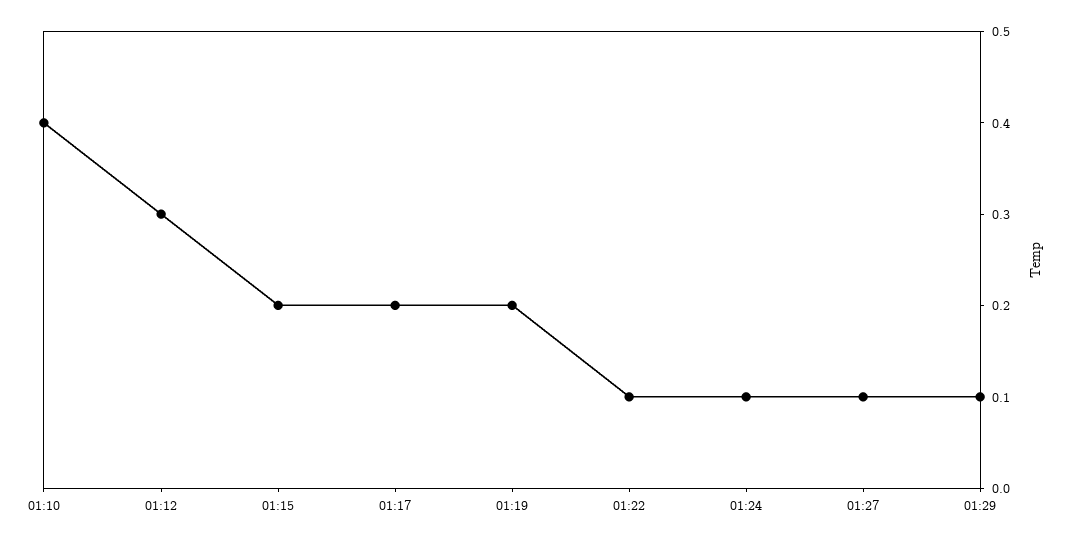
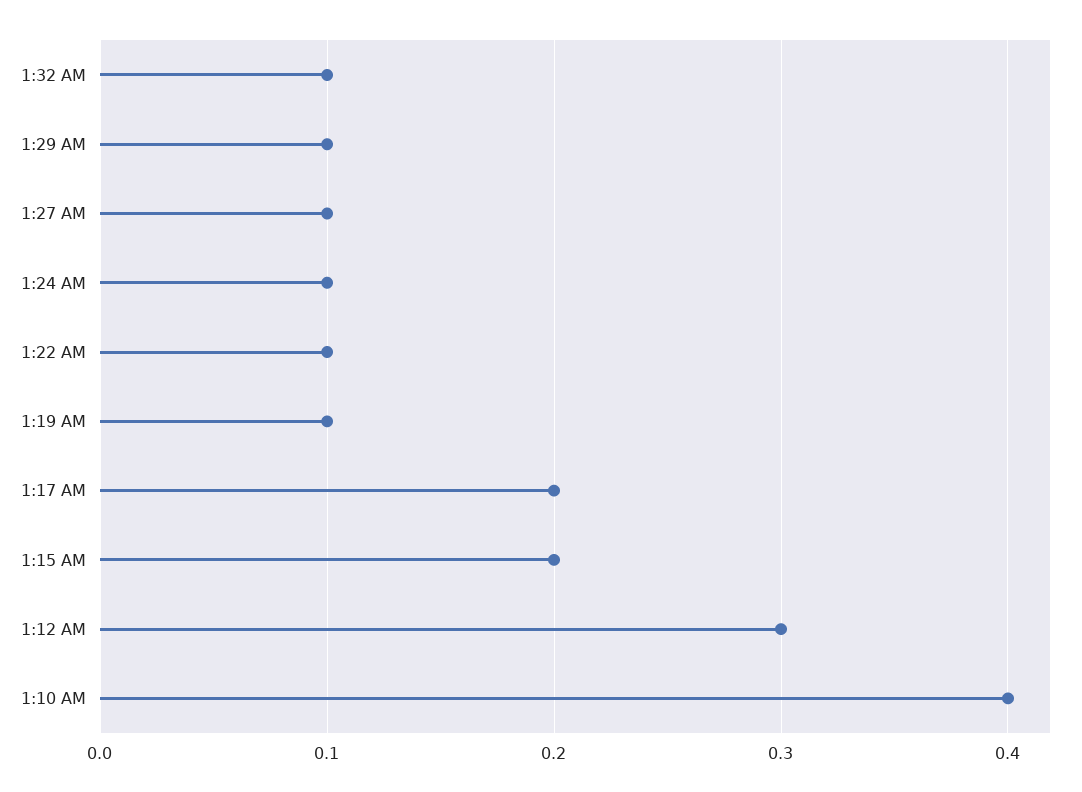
01:19: 0.2 -> 0.1
1:32 AM: none -> 0.1

